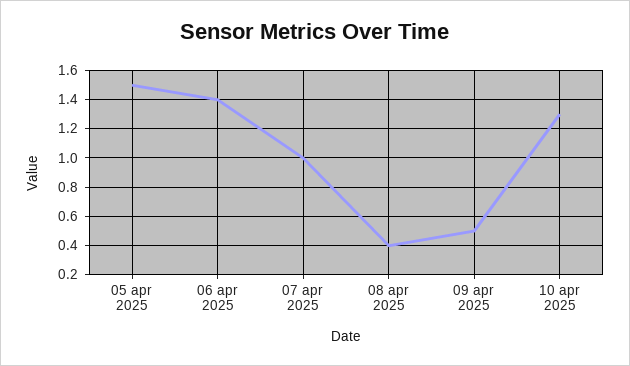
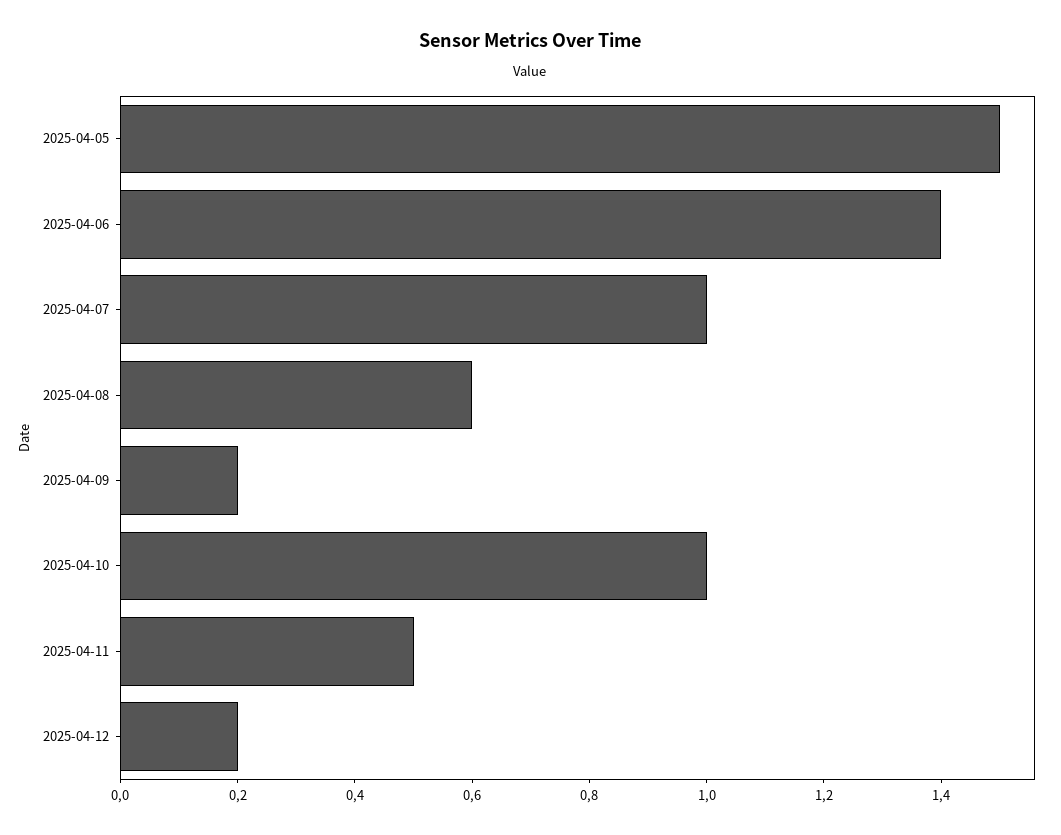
08 apr 2025: 0.4 -> 0.6
09 apr 2025: 0.5 -> 0.2
10 apr 2025: 1.3 -> 1
2025-04-11: none -> 0.5
2025-04-12: none -> 0.2

